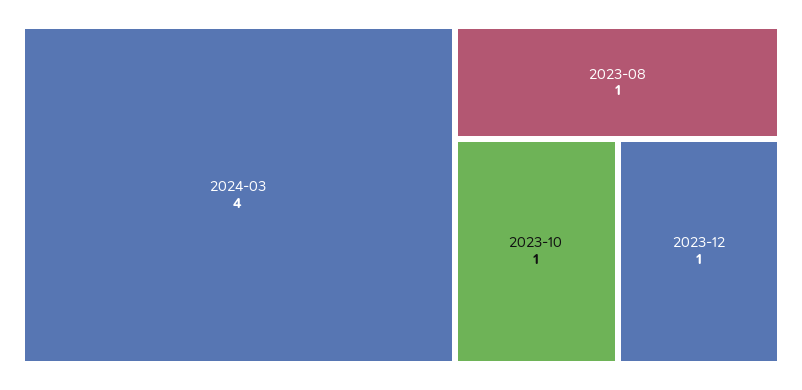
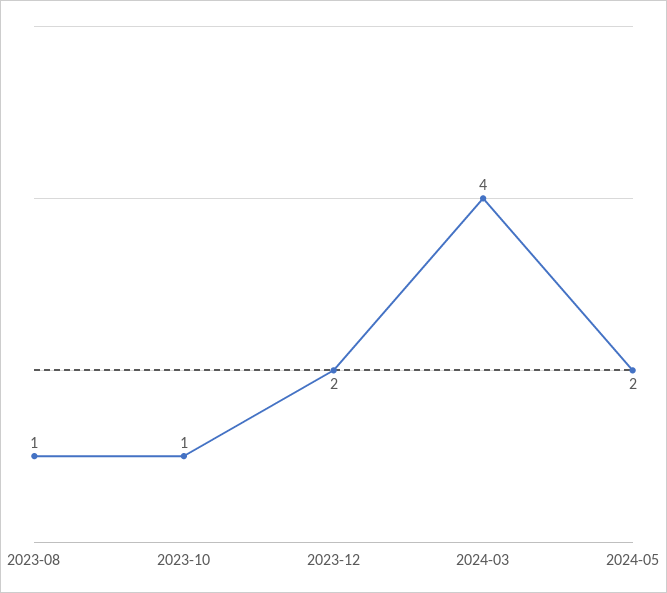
2023-12: 1 -> 2
2024-05: none -> 2

